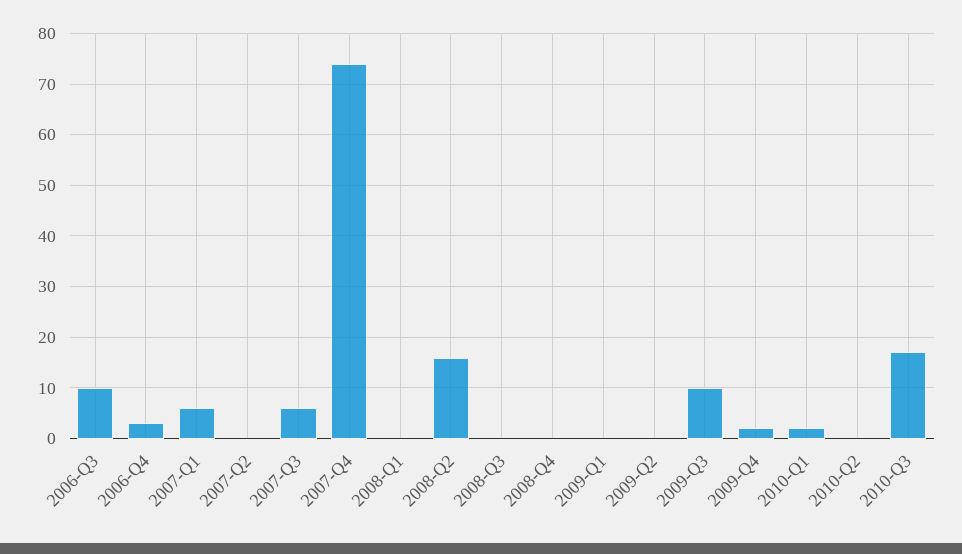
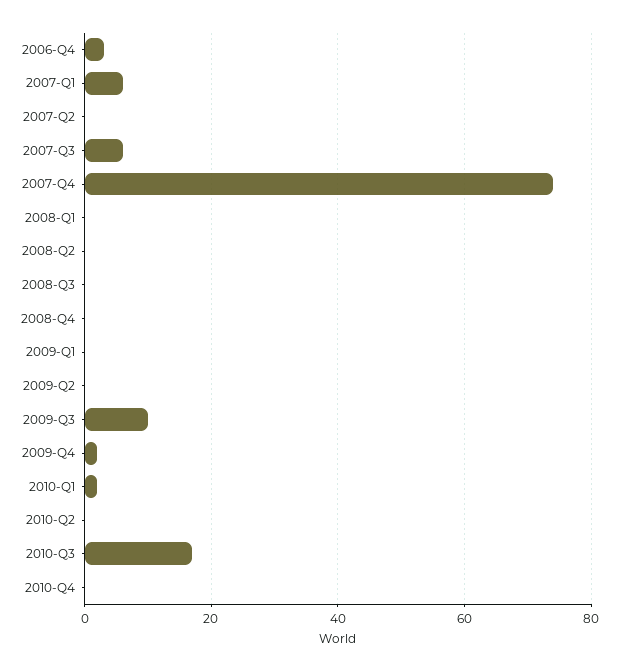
2006-Q3: 10 -> none
2008-Q2: 15 -> 0
2010-Q4: none -> 0

